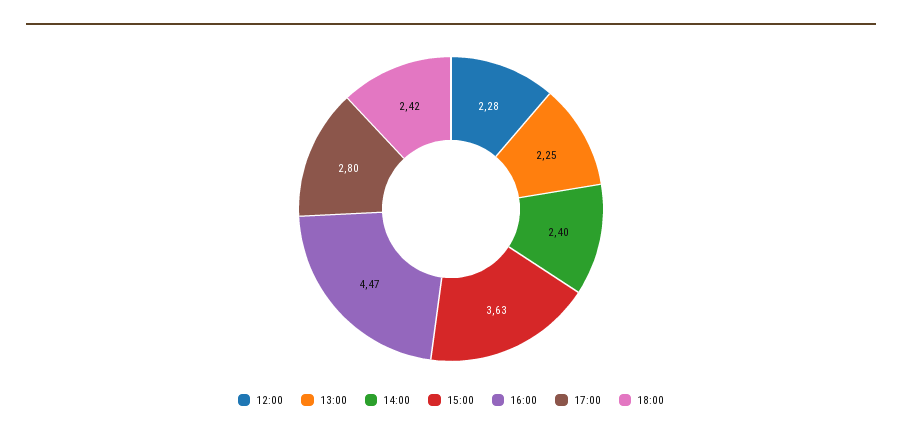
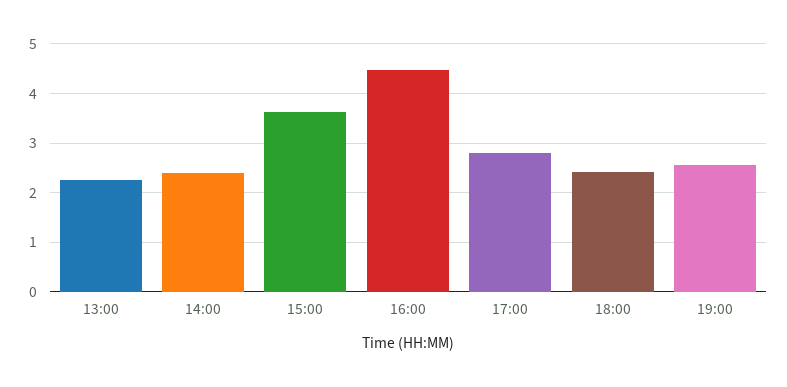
12:00: 2.28 -> none
19:00: none -> 2.6

